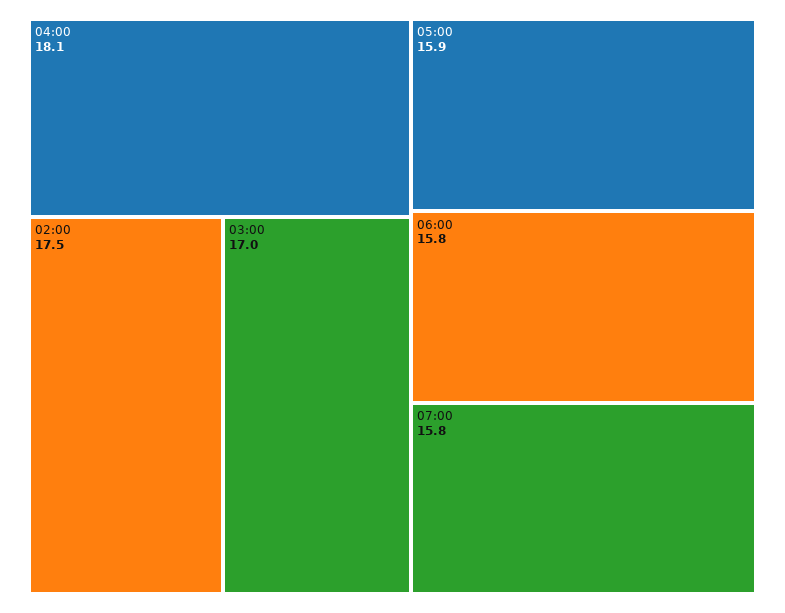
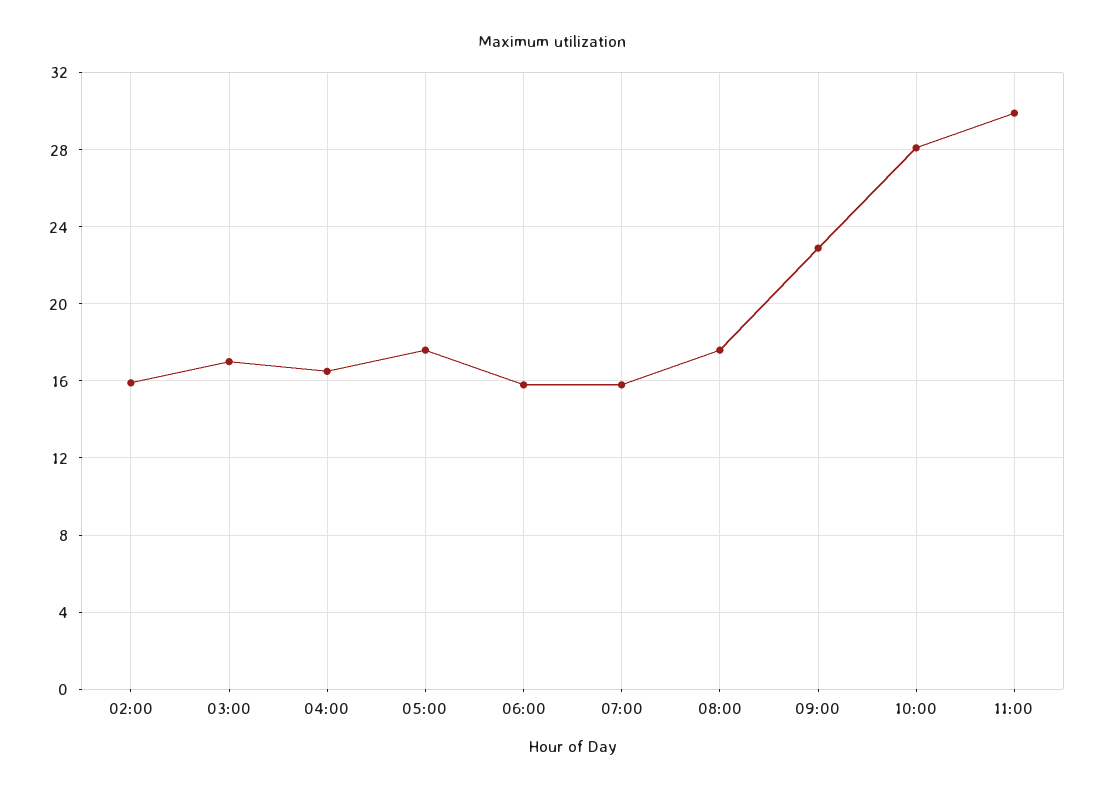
04:00: 18.1 -> 16.5
02:00: 17.5 -> 16
05:00: 15.9 -> 17.5
08:00: none -> 17.5
09:00: none -> 23
10:00: none -> 28
11:00: none -> 30

